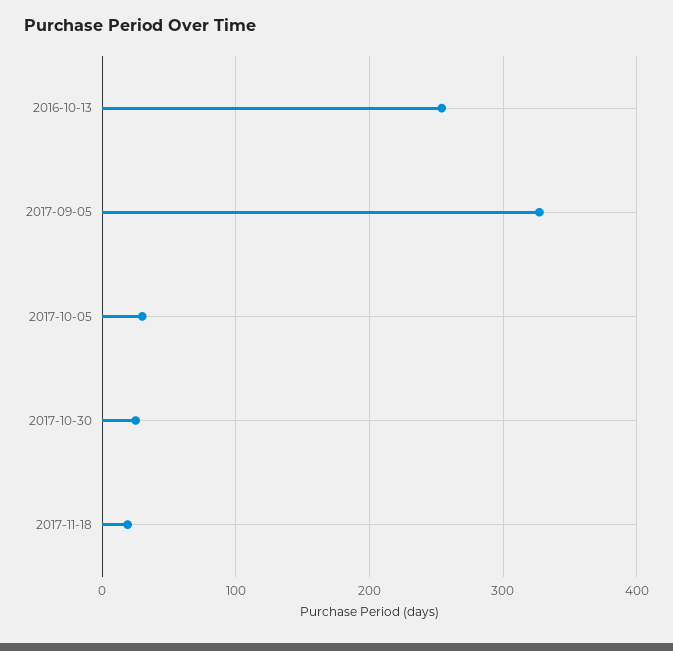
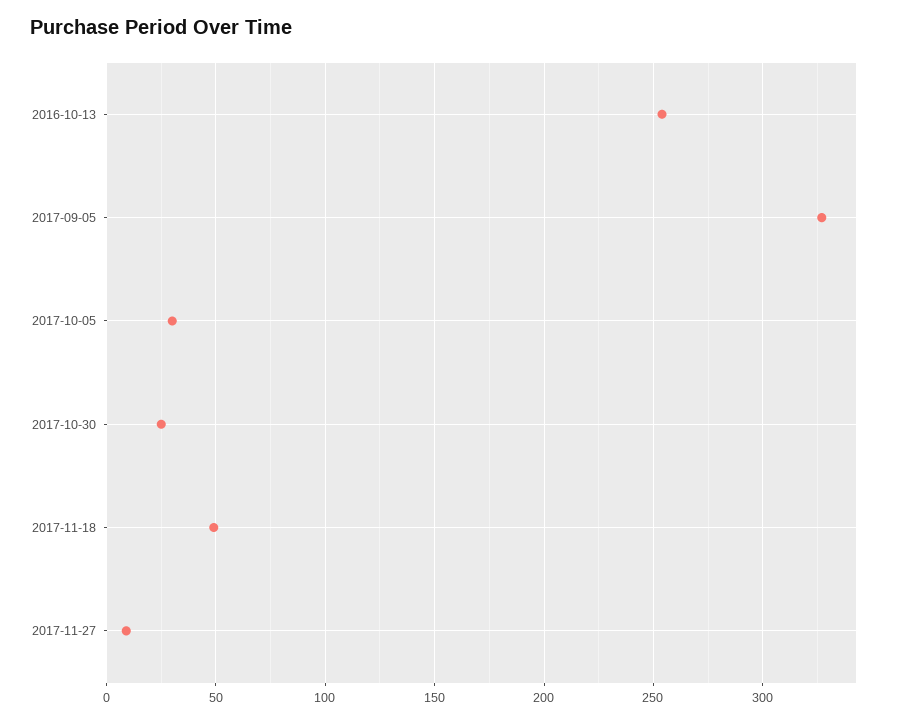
2017-11-18: 20 -> 50
2017-11-27: none -> 10

